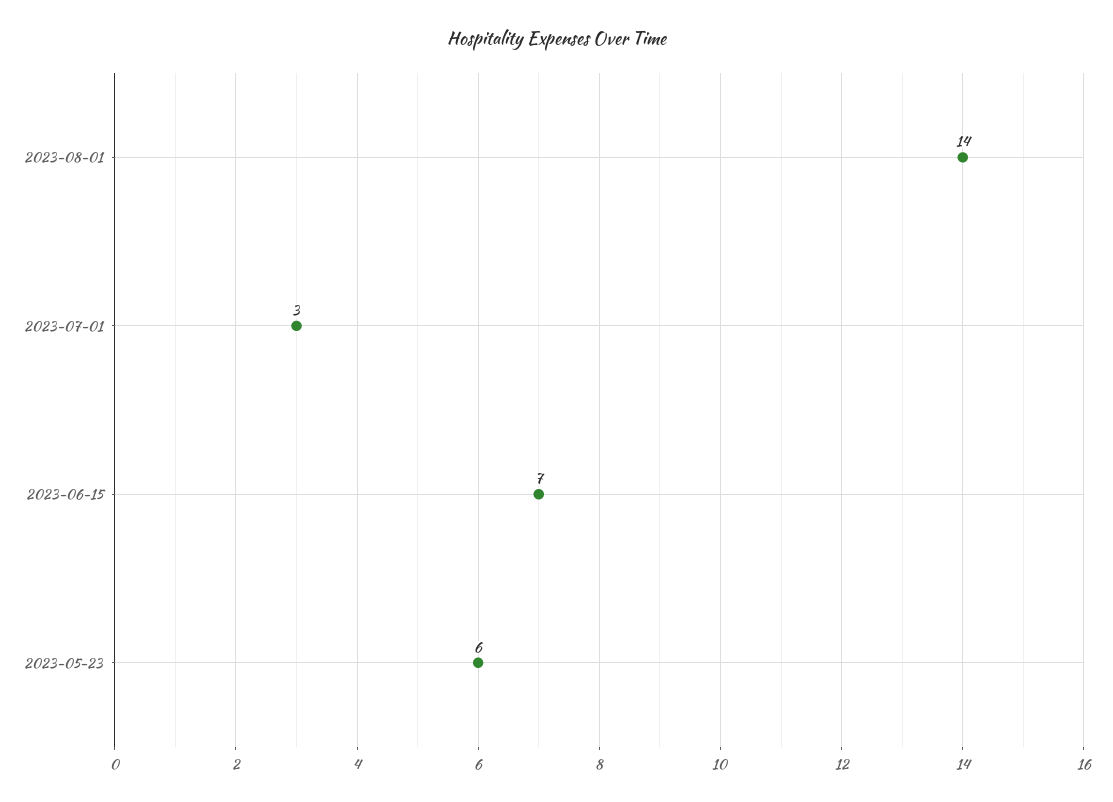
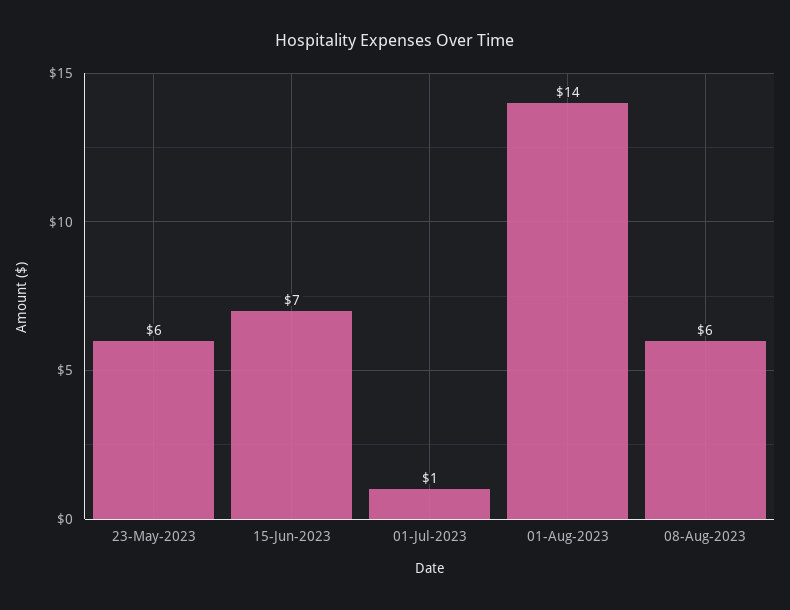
2023-07-01: 3 -> 1
08-Aug-2023: none -> 6

